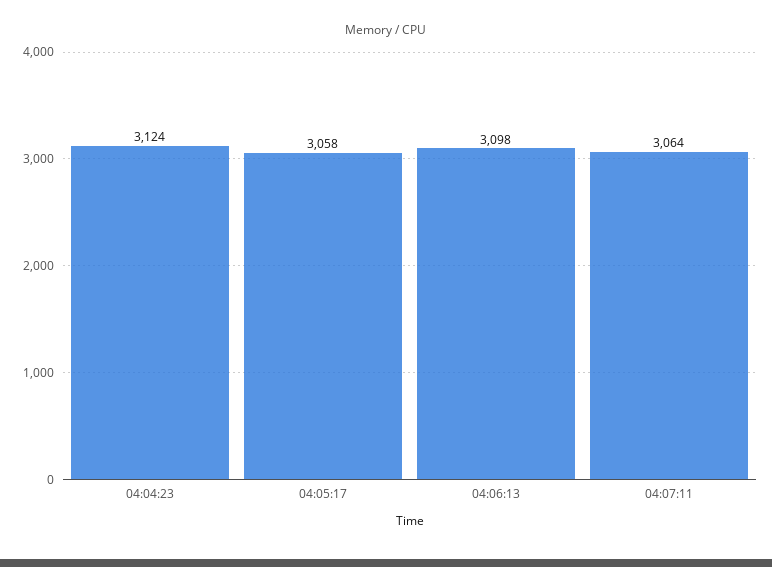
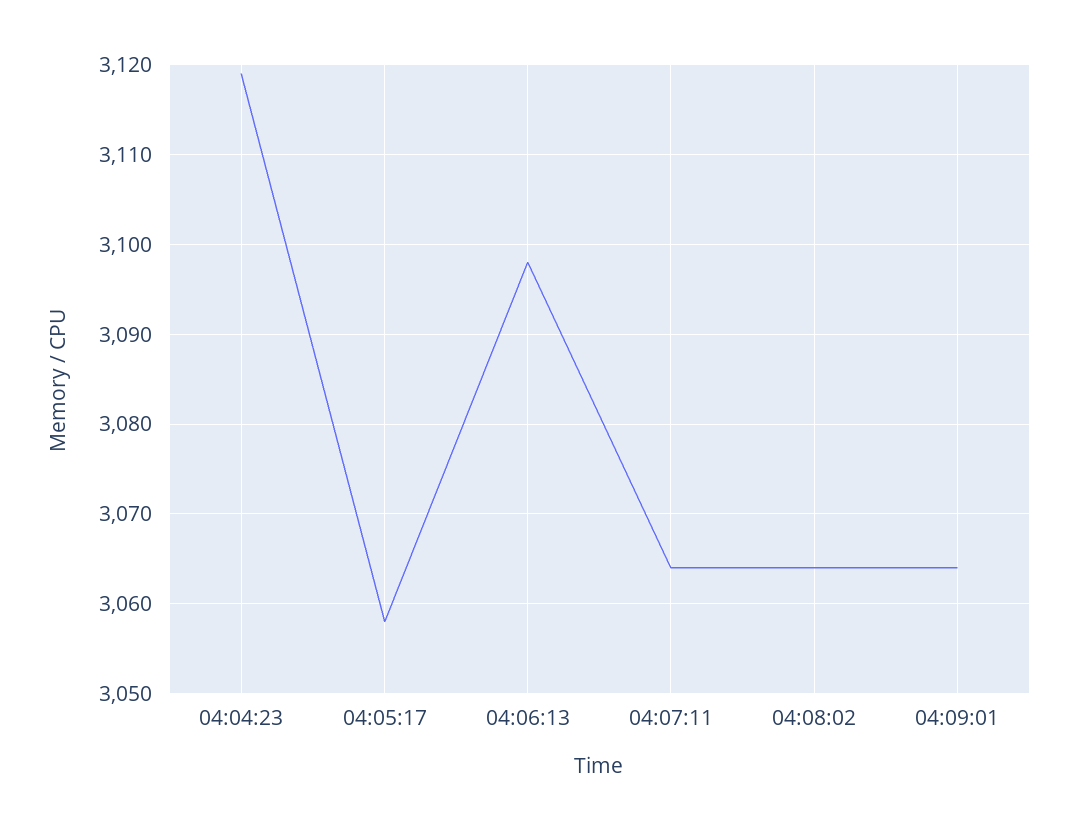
04:04:23: 3124 -> 3119
04:08:02: none -> 3064
04:09:01: none -> 3064

